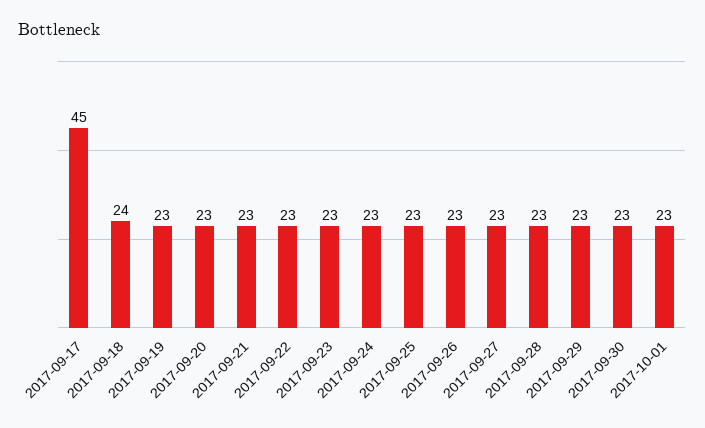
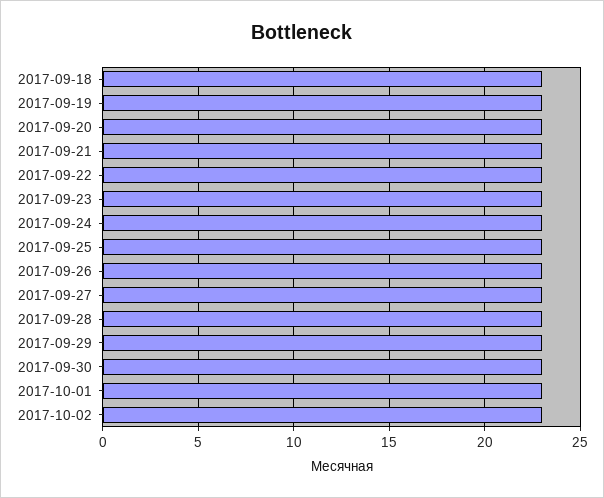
2017-09-17: 45 -> none
2017-09-18: 24 -> 23
2017-10-02: none -> 23

